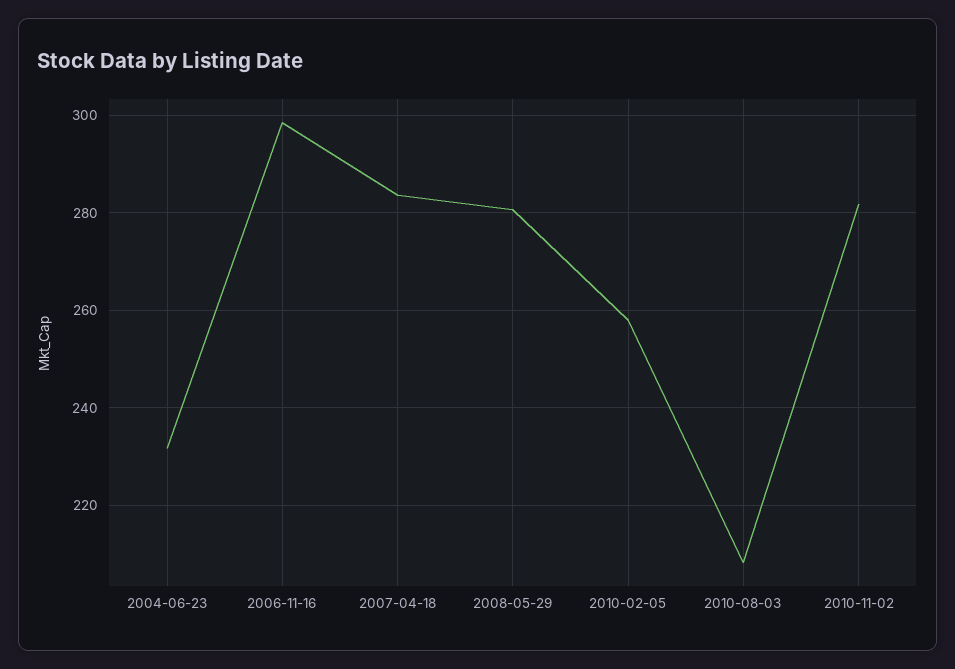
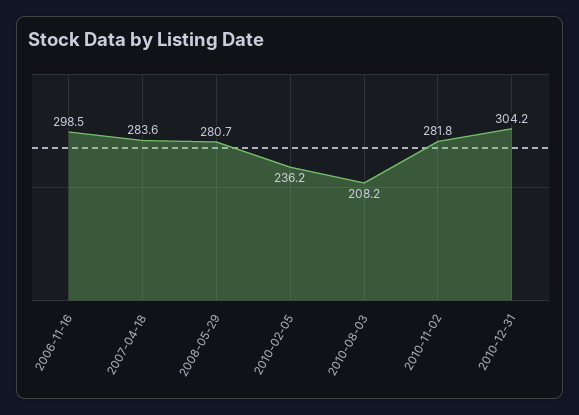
2004-06-23: 232 -> none
2010-02-05: 258 -> 236.2
2010-12-31: none -> 304.2

